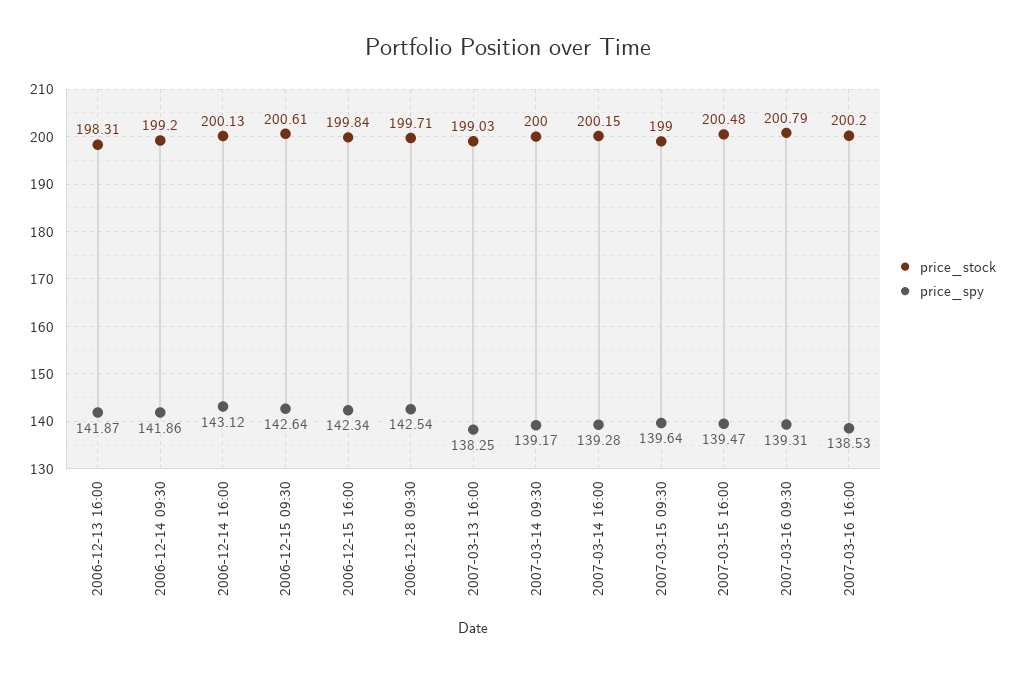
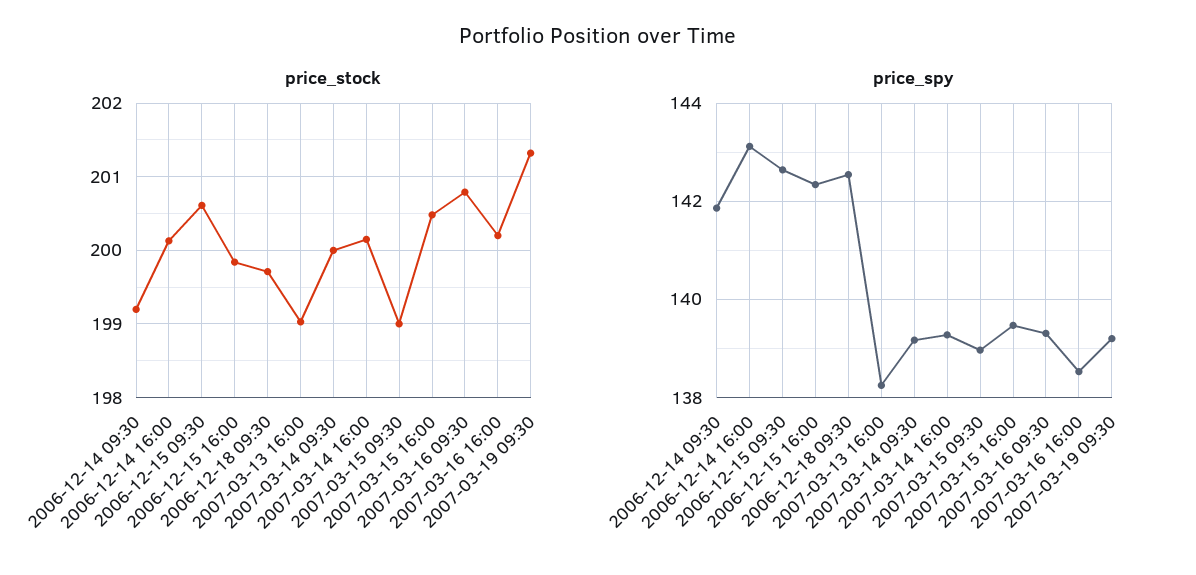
price_stock, 2006-12-13 16:00: 198.31 -> none
price_spy, 2006-12-13 16:00: 141.87 -> none
price_spy, 2007-03-15 09:30: 139.64 -> 139
price_stock, 2007-03-19 09:30: none -> 201.3
price_spy, 2007-03-19 09:30: none -> 139.2

